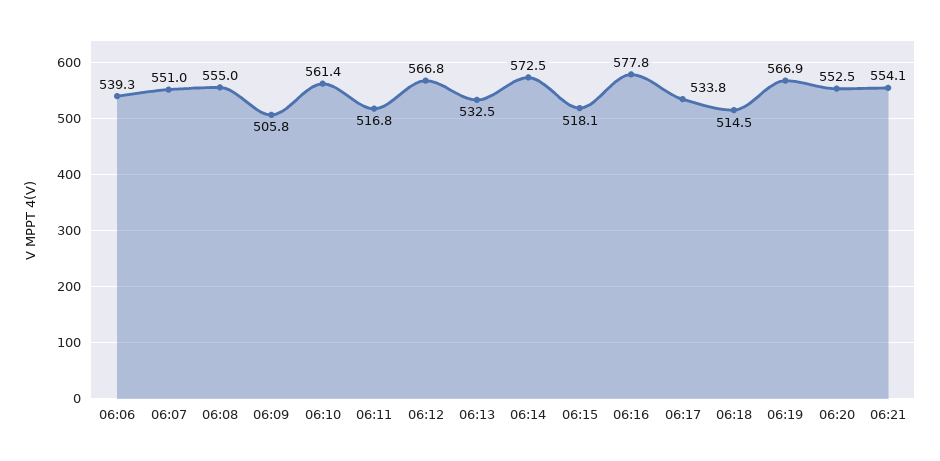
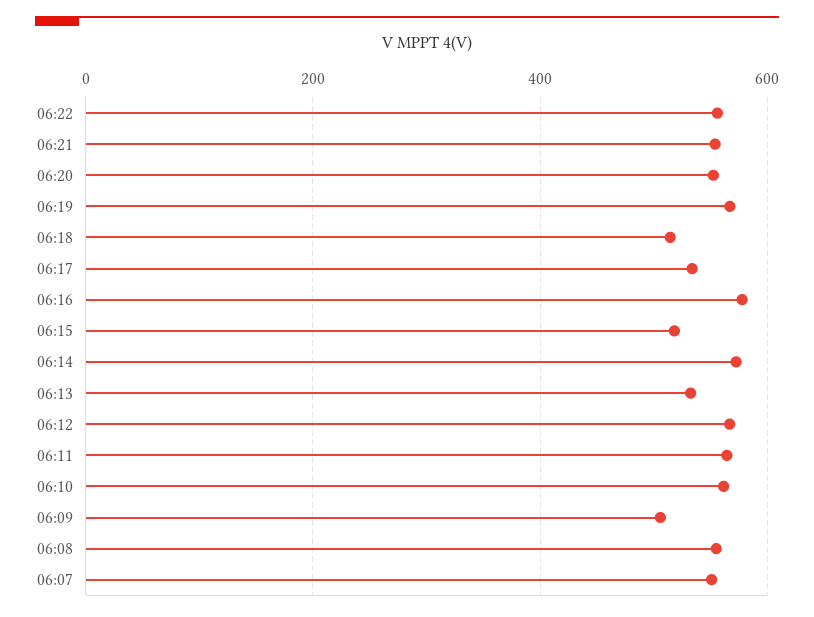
06:06: 539.3 -> none
06:11: 516.8 -> 560
06:22: none -> 560

